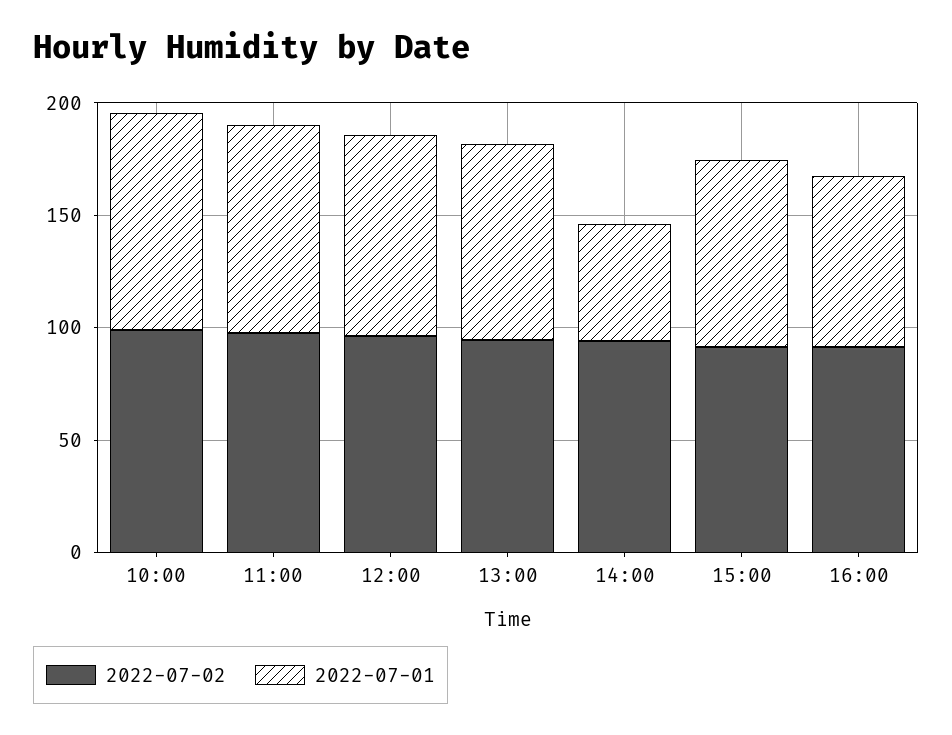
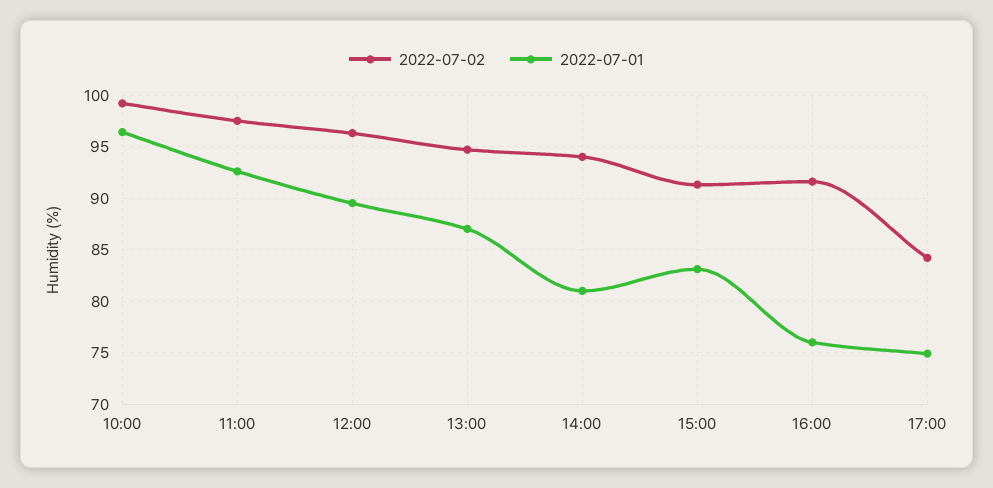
2022-07-01, 14:00: 50 -> 81
2022-07-02, 17:00: none -> 84
2022-07-01, 17:00: none -> 75

